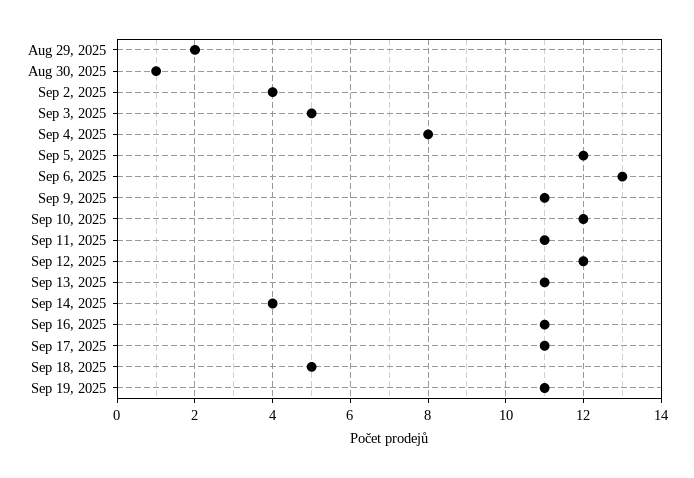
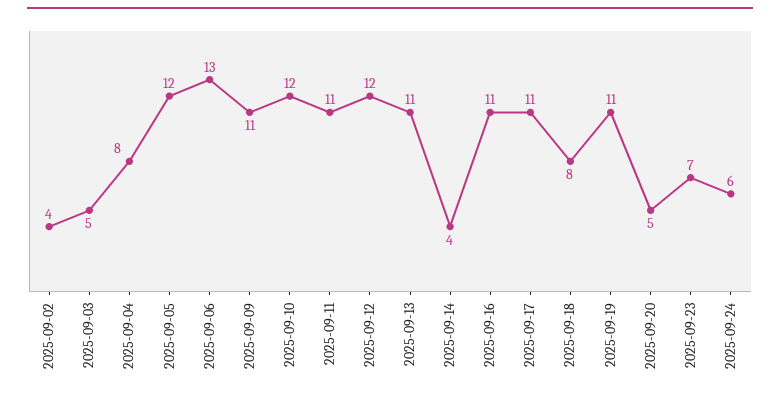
Aug 29, 2025: 2 -> none
Aug 30, 2025: 1 -> none
Sep 18, 2025: 5 -> 8
2025-09-20: none -> 5
2025-09-23: none -> 7
2025-09-24: none -> 6

